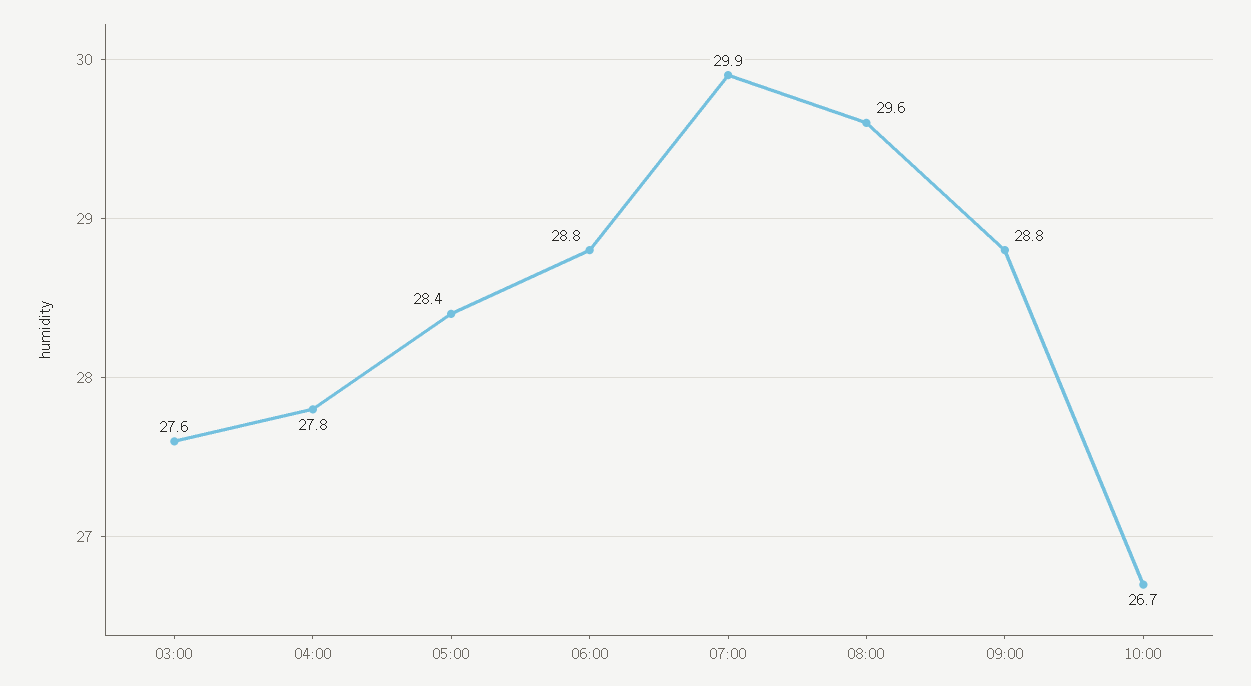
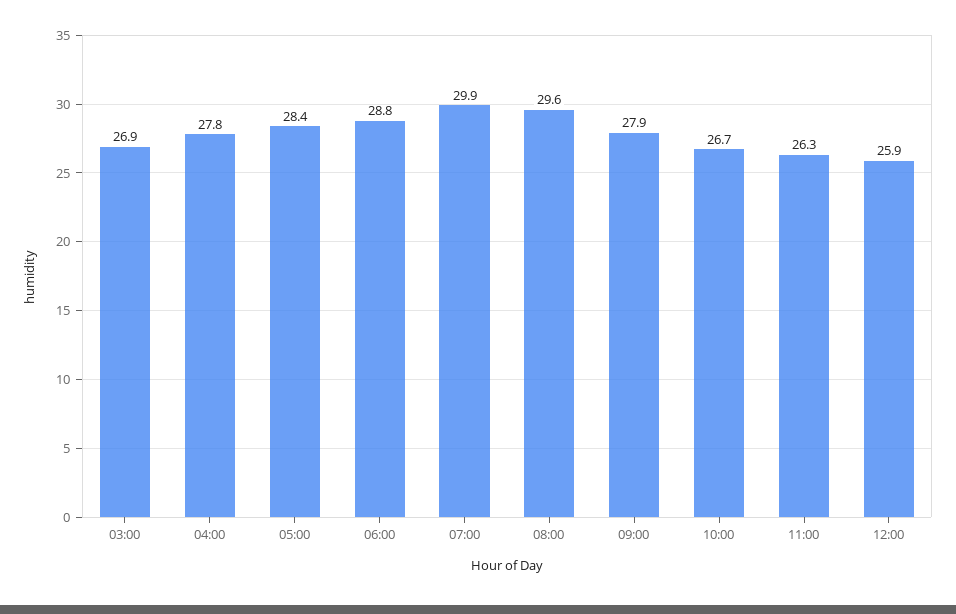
03:00: 27.6 -> 26.9
09:00: 28.8 -> 27.9
11:00: none -> 26.3
12:00: none -> 25.9

